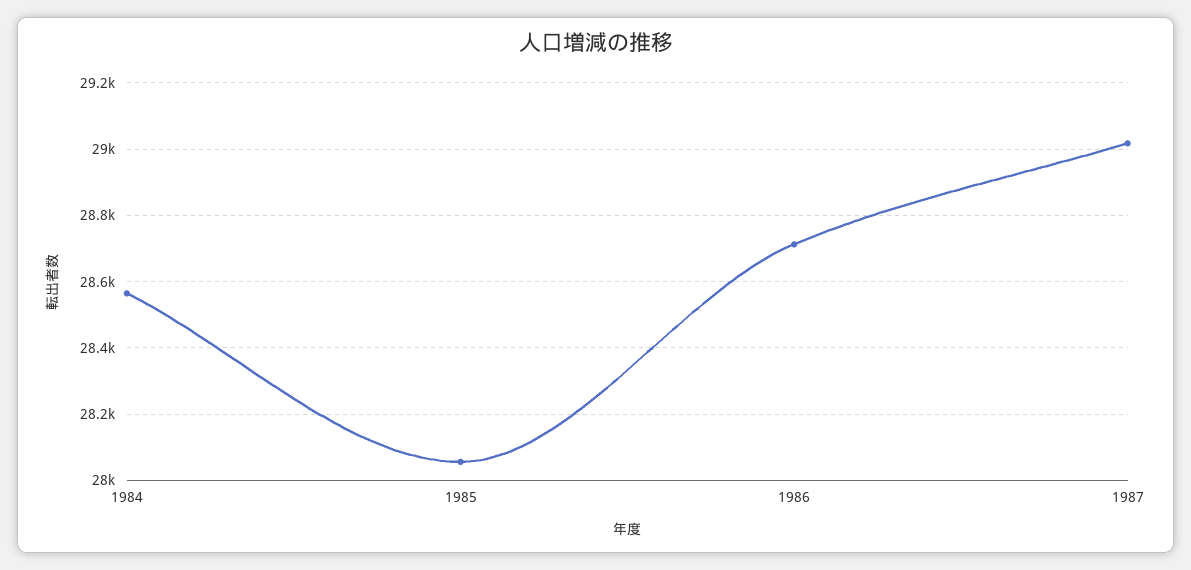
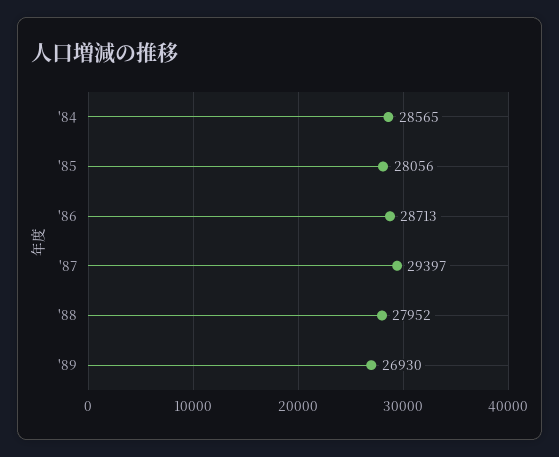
1987: 29020 -> 29397
'88: none -> 27952
'89: none -> 26930

